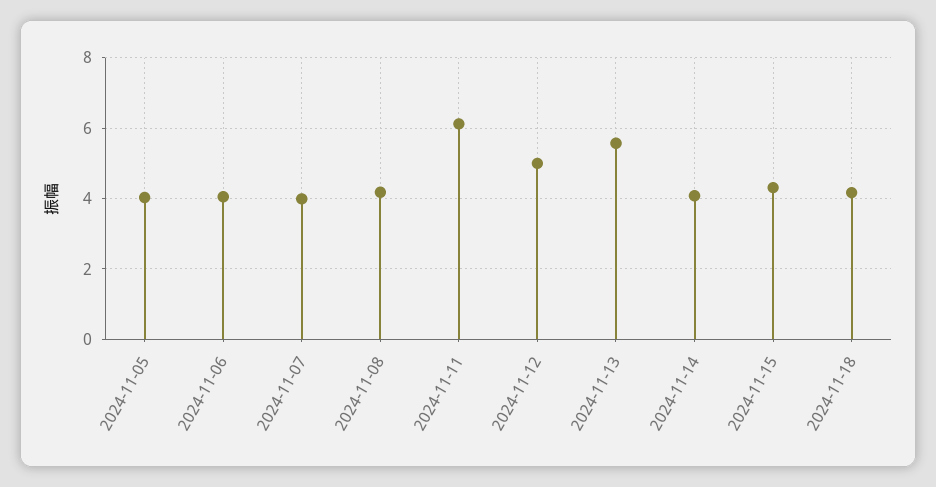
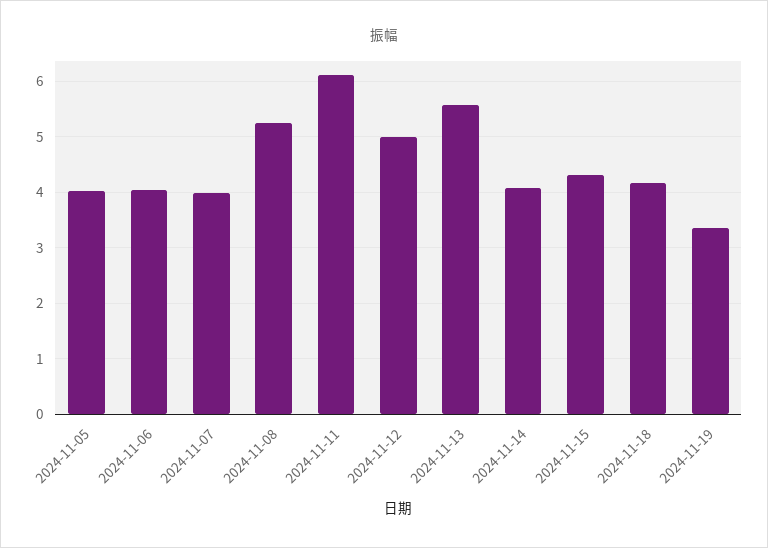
2024-11-08: 4.2 -> 5.2
2024-11-19: none -> 3.4

